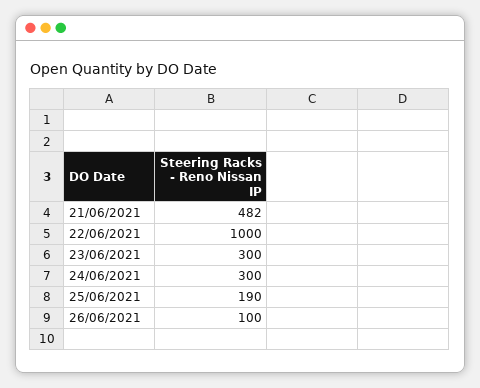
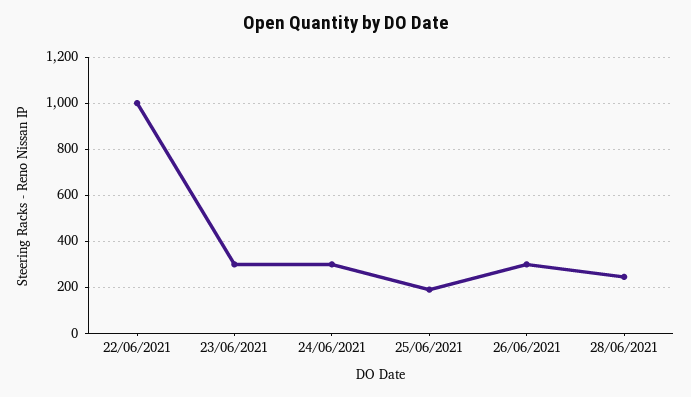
21/06/2021: 482 -> none
26/06/2021: 100 -> 300
28/06/2021: none -> 250

